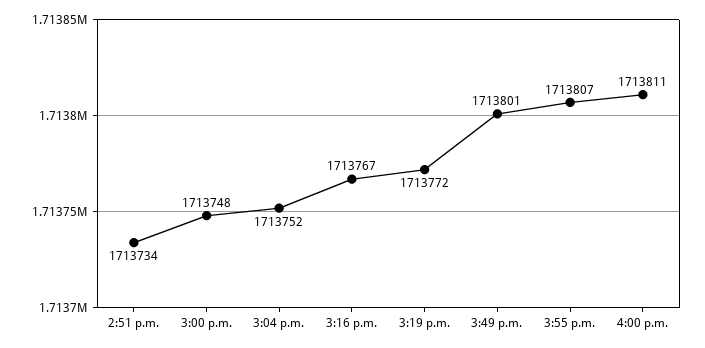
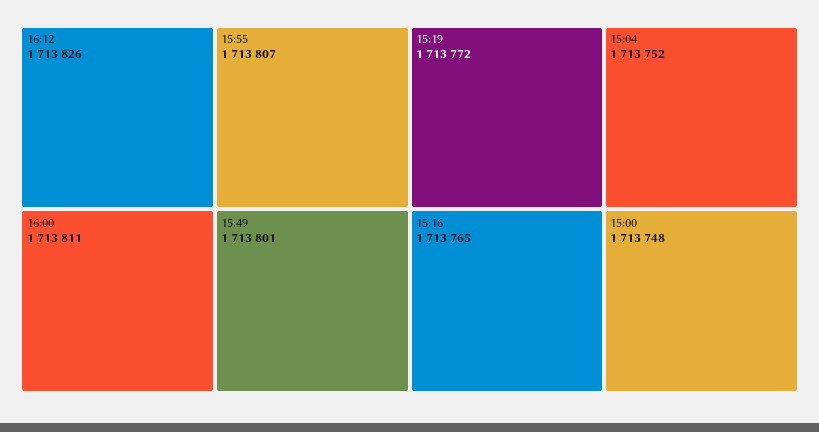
2:51 p.m.: 1713734 -> none
3:16 p.m.: 1713767 -> 1713765
16:12: none -> 1713826

